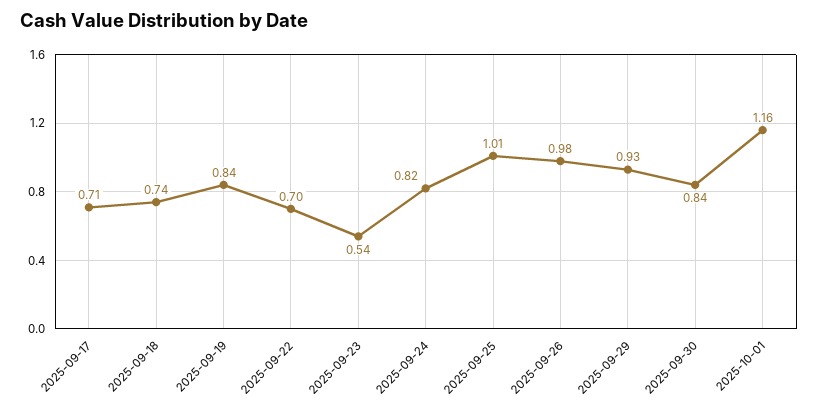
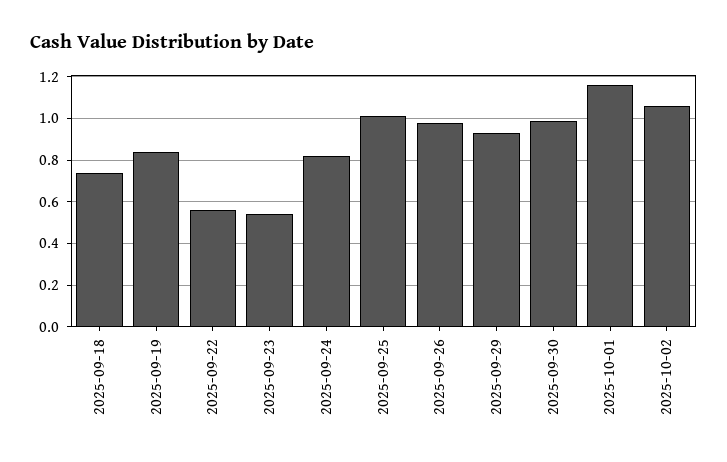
2025-09-17: 0.71 -> none
2025-09-22: 0.7 -> 0.55
2025-09-30: 0.84 -> 1
2025-10-02: none -> 1.05

